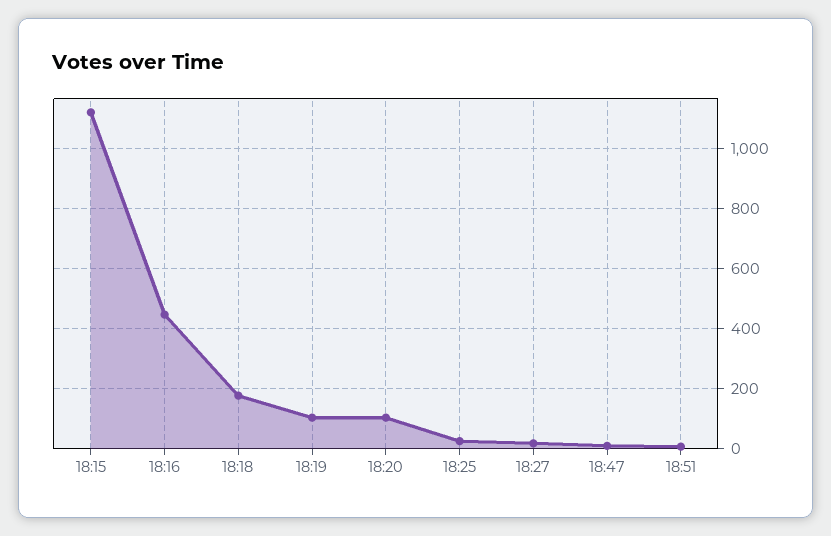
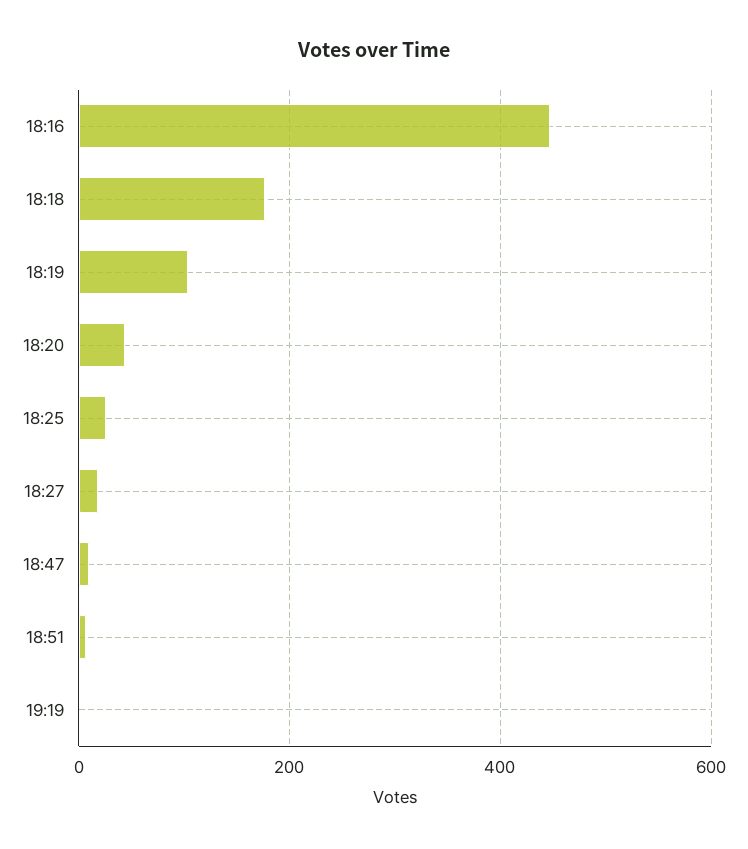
18:15: 1120 -> none
18:20: 100 -> 40
19:19: none -> 0

